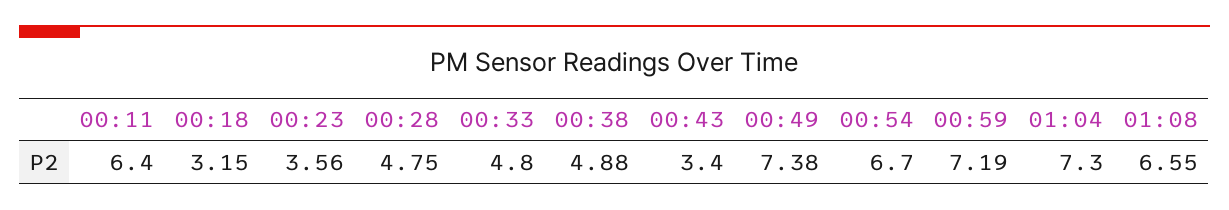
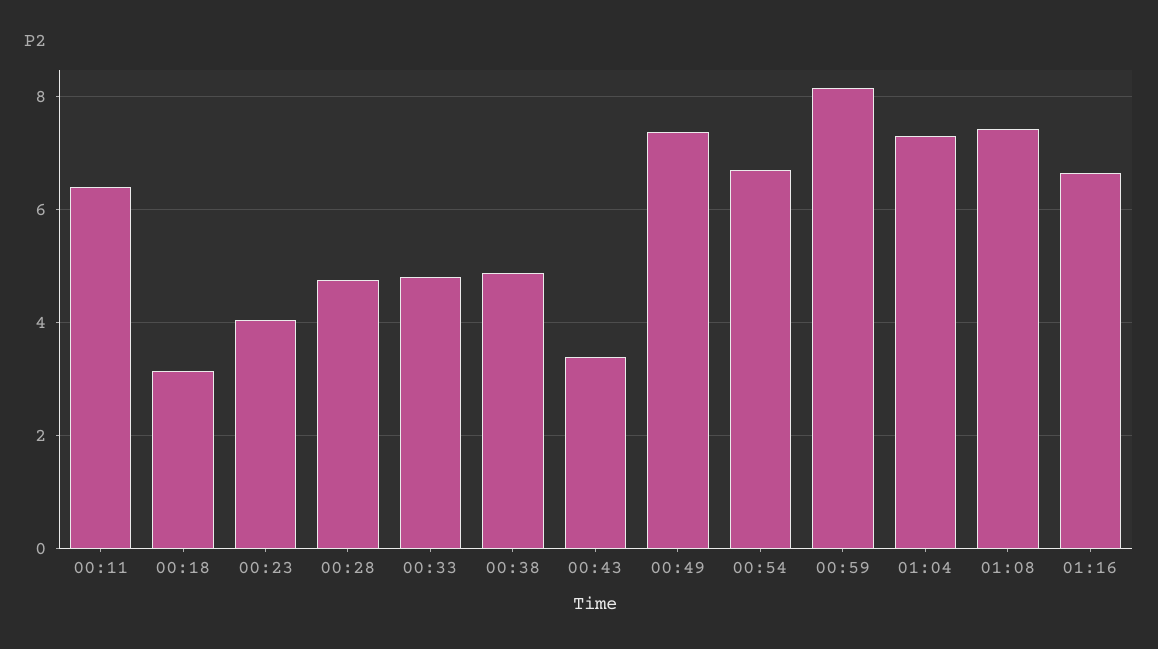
00:23: 3.56 -> 4
00:59: 7.19 -> 8.2
01:08: 6.55 -> 7.4
01:16: none -> 6.6

